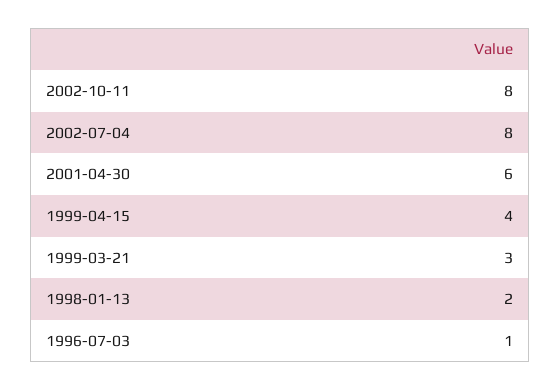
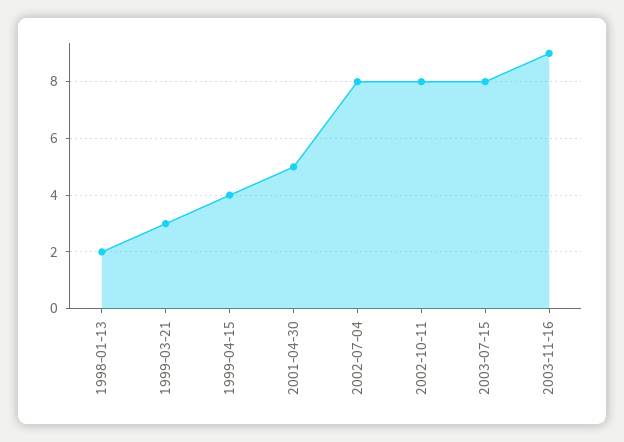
2001-04-30: 6 -> 5
1996-07-03: 1 -> none
2003-07-15: none -> 8
2003-11-16: none -> 9

